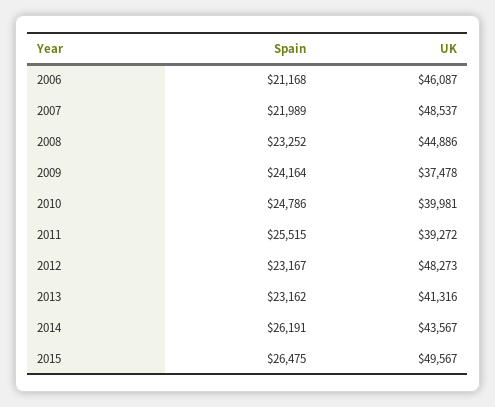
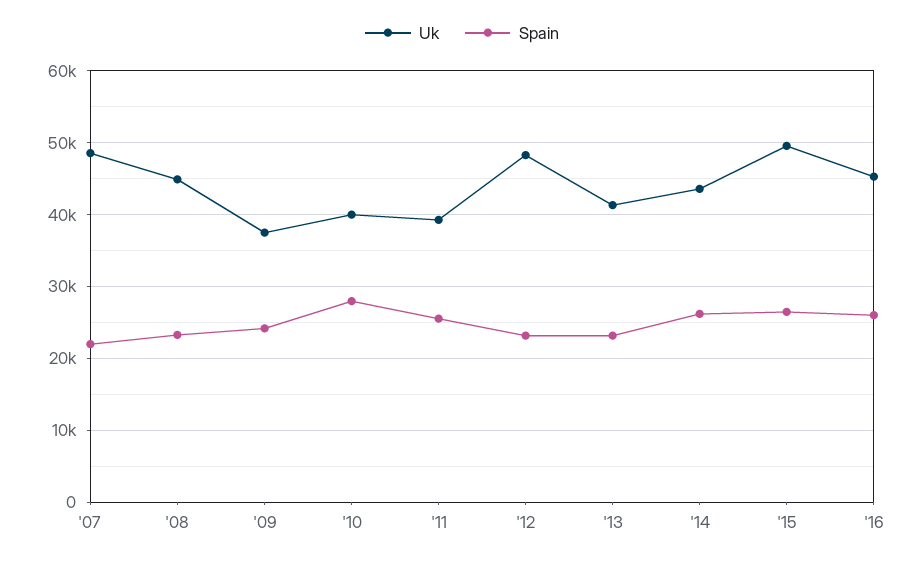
Spain, 2006: 21168 -> none
UK, 2006: 46087 -> none
Spain, 2010: 24786 -> 28000
UK, '16: none -> 45000
Spain, '16: none -> 26000

